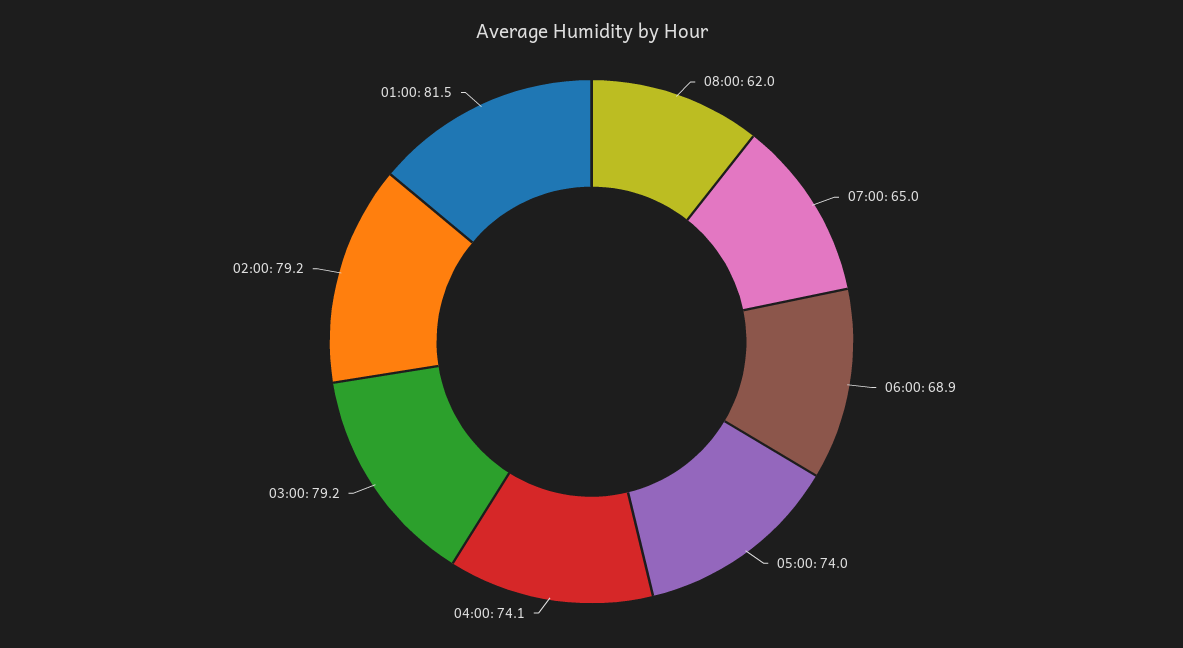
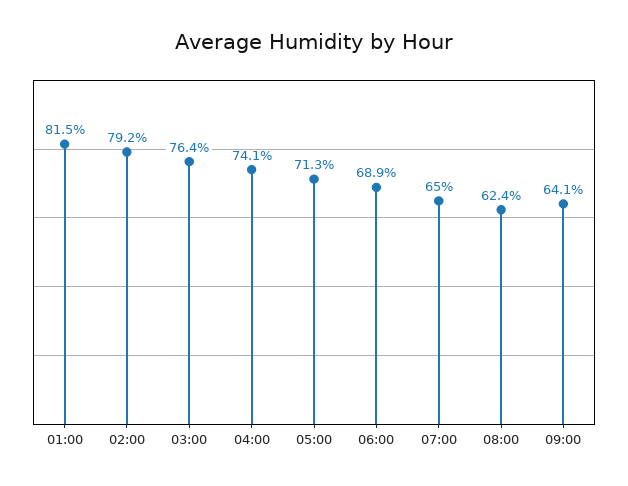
08:00: 62 -> 62.4
05:00: 74 -> 71.3
03:00: 79.2 -> 76.4
09:00: none -> 64.1

